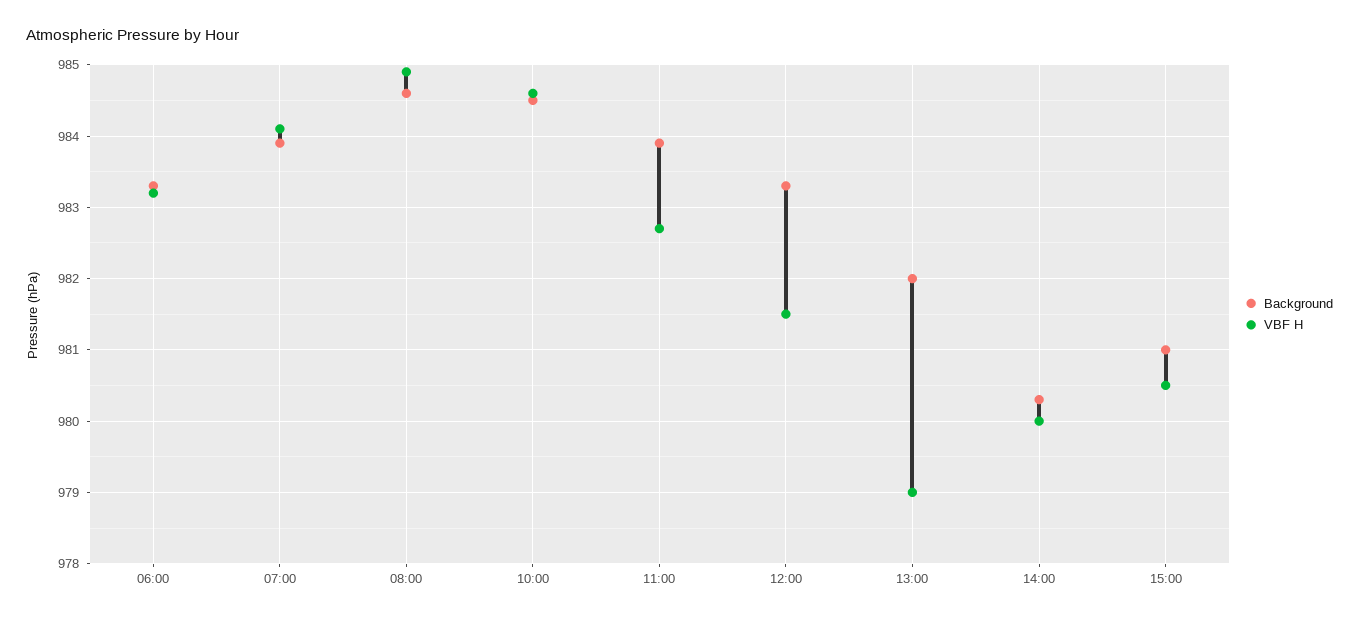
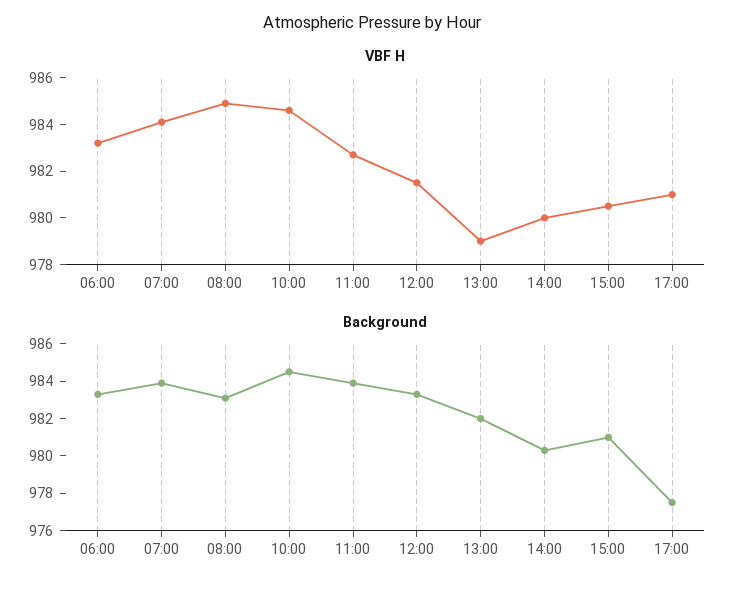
Background, 08:00: 984.6 -> 983
VBF H, 17:00: none -> 981
Background, 17:00: none -> 977.5

